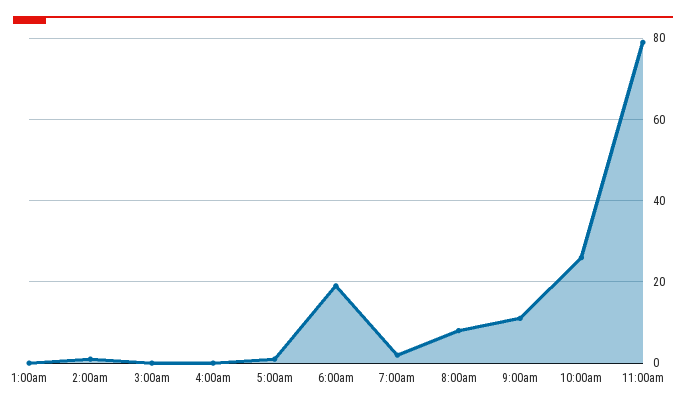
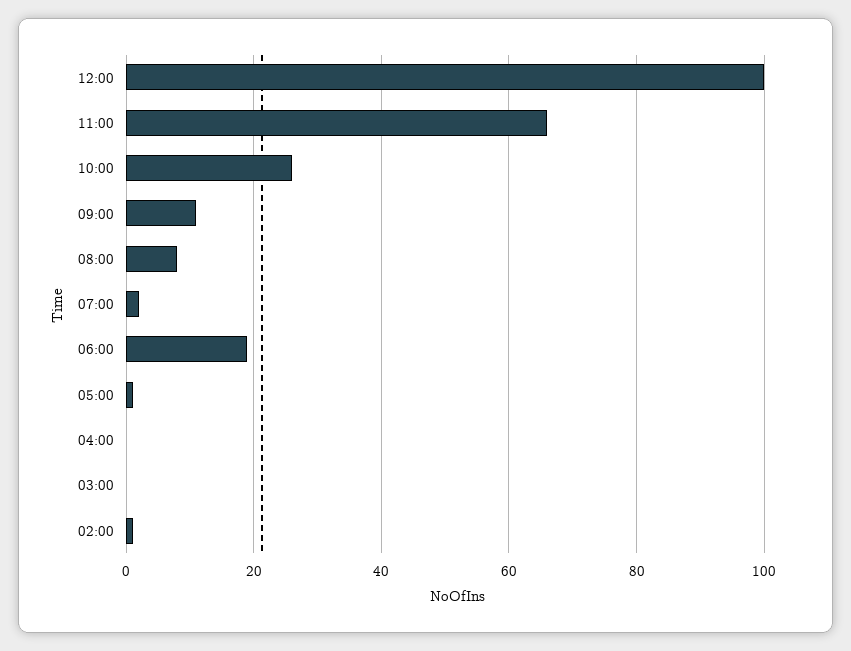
1:00am: 0 -> none
11:00am: 80 -> 65
12:00: none -> 100

